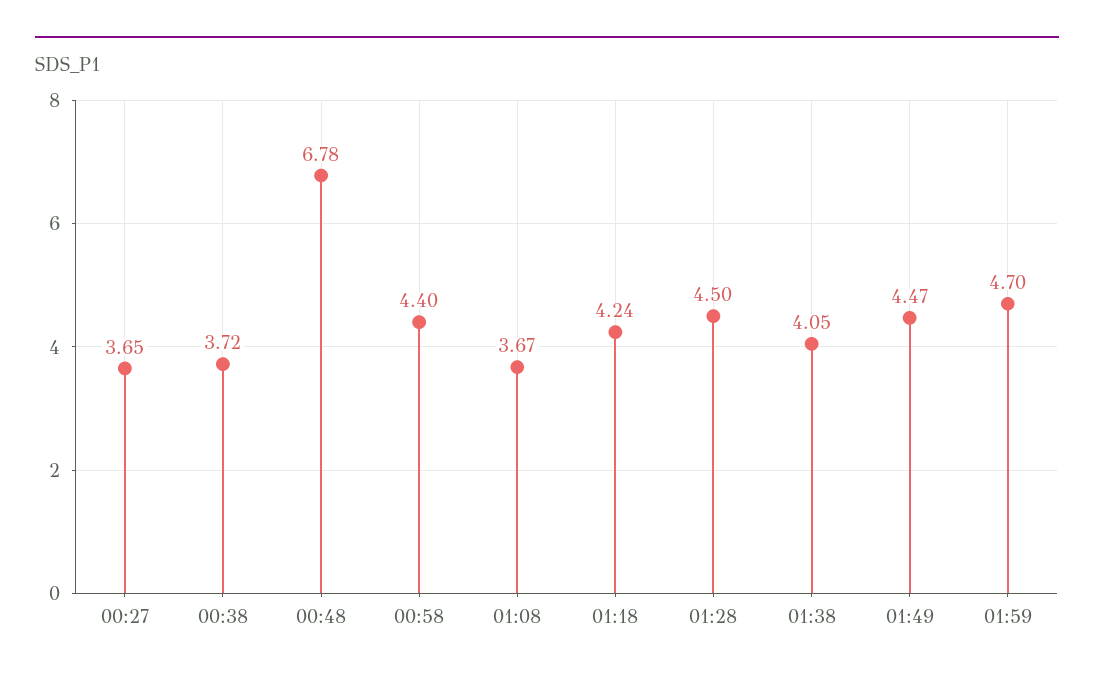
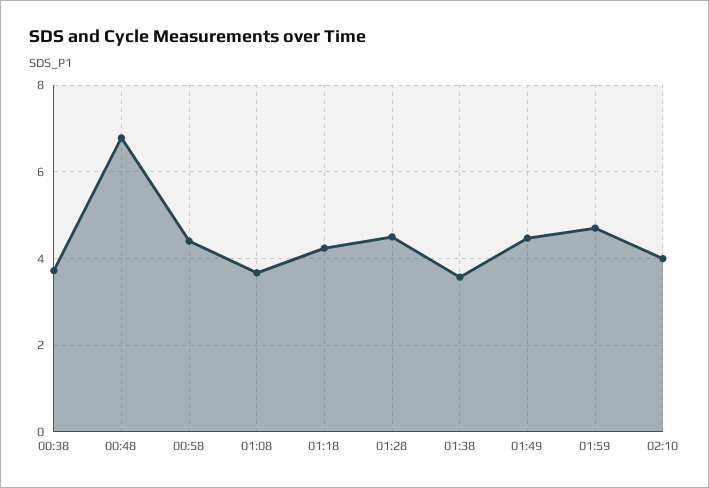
00:27: 3.65 -> none
01:38: 4.05 -> 3.6
02:10: none -> 4

